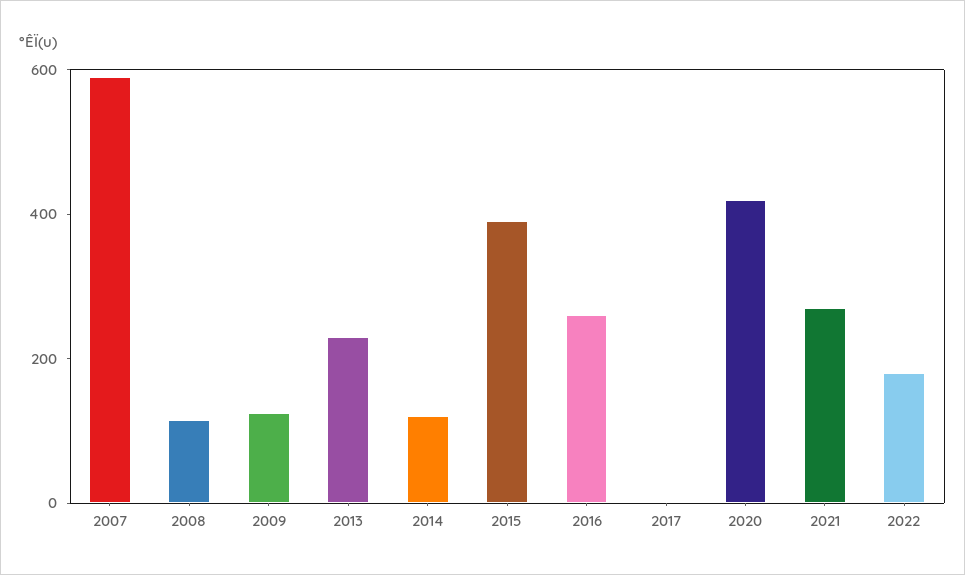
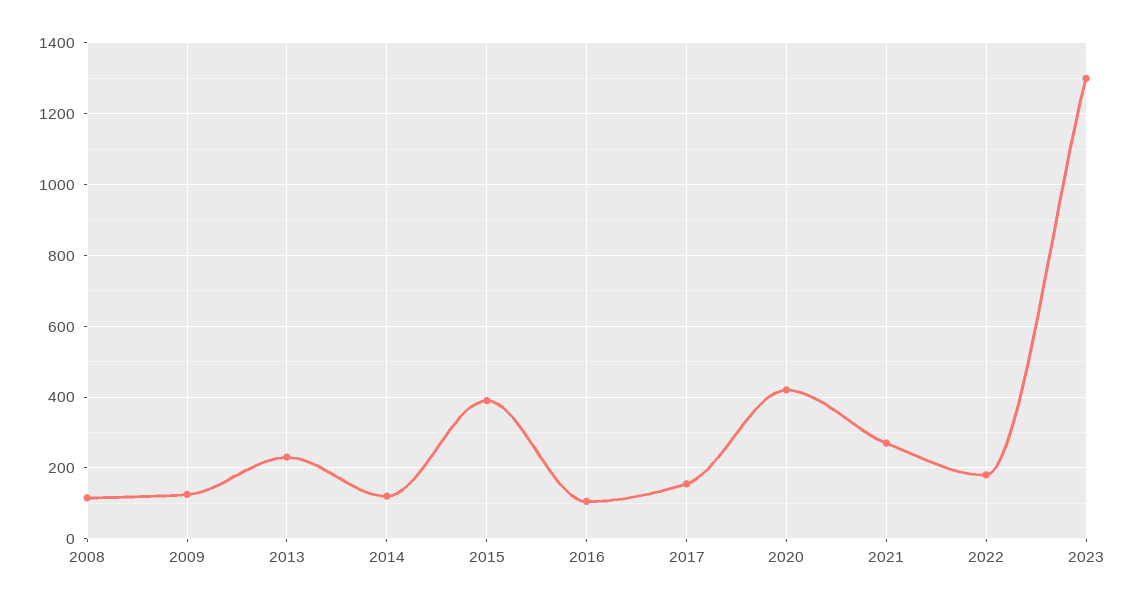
2007: 600 -> none
2016: 250 -> 100
2017: 0 -> 160
2023: none -> 1300

